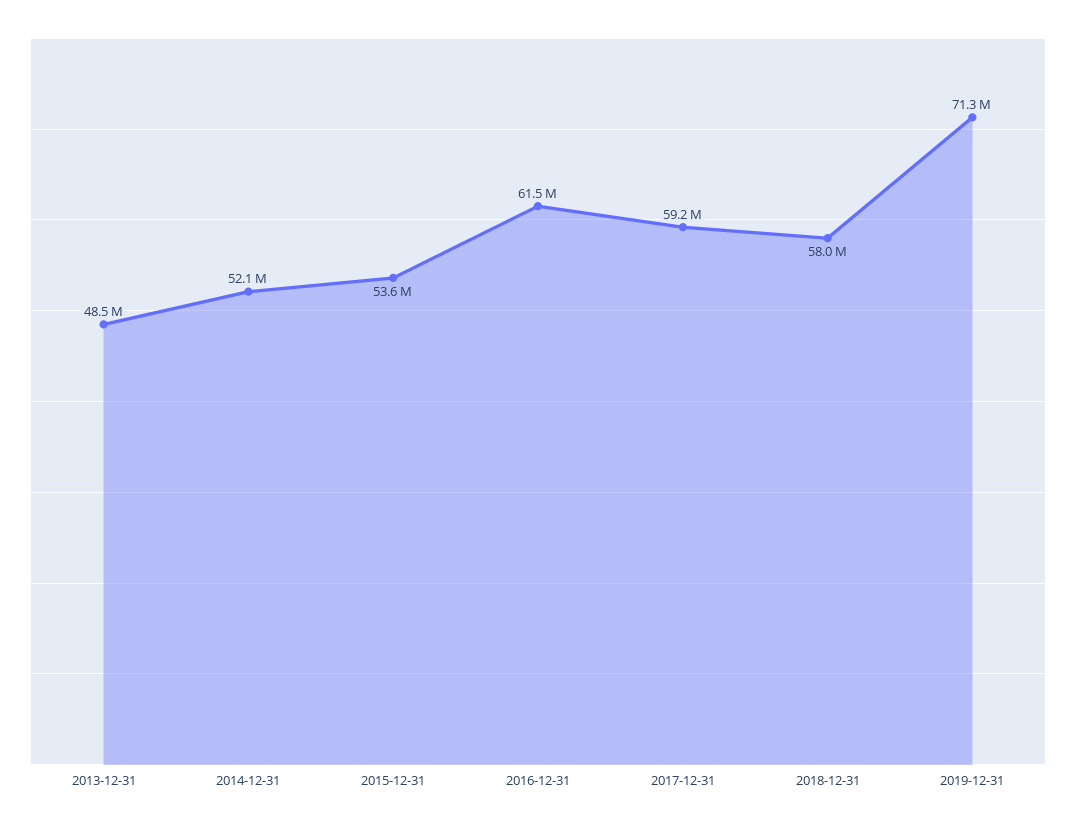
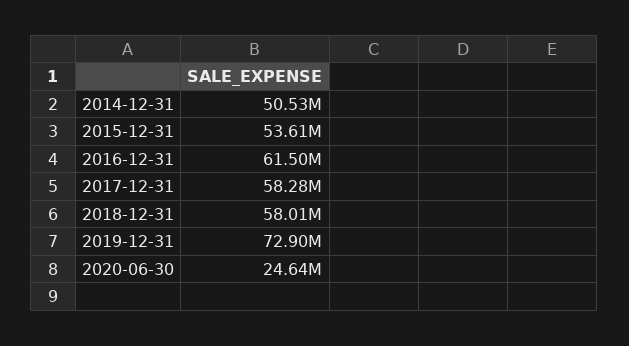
2013-12-31: 48500000 -> none
2014-12-31: 52100000 -> 50530000
2017-12-31: 59200000 -> 58280000
2019-12-31: 71300000 -> 72900000
2020-06-30: none -> 24640000

